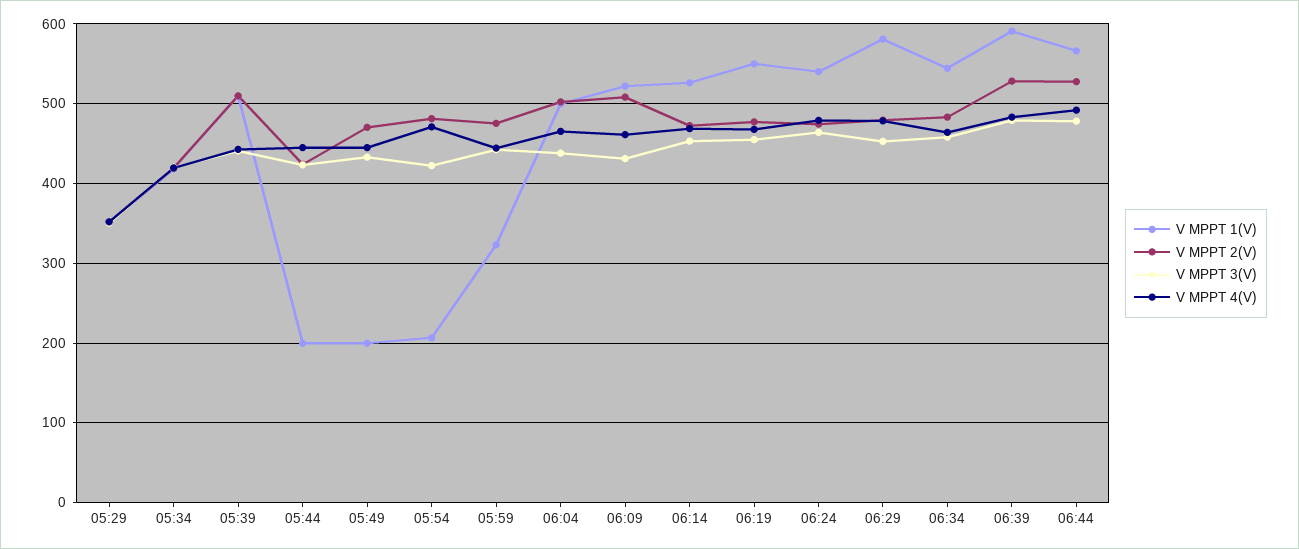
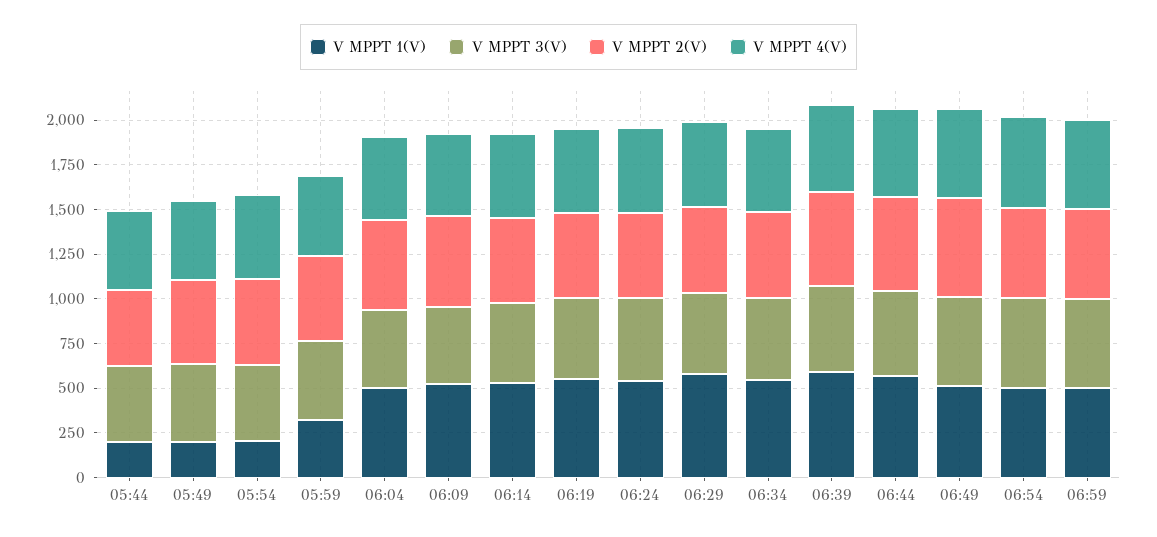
V MPPT 1(V), 05:29: 350 -> none
V MPPT 2(V), 05:29: 350 -> none
V MPPT 3(V), 05:29: 350 -> none
V MPPT 4(V), 05:29: 350 -> none
V MPPT 1(V), 05:34: 420 -> none
V MPPT 2(V), 05:34: 420 -> none
V MPPT 3(V), 05:34: 420 -> none
V MPPT 4(V), 05:34: 420 -> none
V MPPT 1(V), 05:39: 510 -> none
V MPPT 2(V), 05:39: 510 -> none
V MPPT 3(V), 05:39: 440 -> none
V MPPT 4(V), 05:39: 440 -> none
V MPPT 1(V), 06:49: none -> 500
V MPPT 3(V), 06:49: none -> 500
V MPPT 2(V), 06:49: none -> 550
V MPPT 4(V), 06:49: none -> 500
V MPPT 1(V), 06:54: none -> 500
V MPPT 3(V), 06:54: none -> 500
V MPPT 2(V), 06:54: none -> 500
V MPPT 4(V), 06:54: none -> 500
V MPPT 1(V), 06:59: none -> 500
V MPPT 3(V), 06:59: none -> 500
V MPPT 2(V), 06:59: none -> 500
V MPPT 4(V), 06:59: none -> 500

